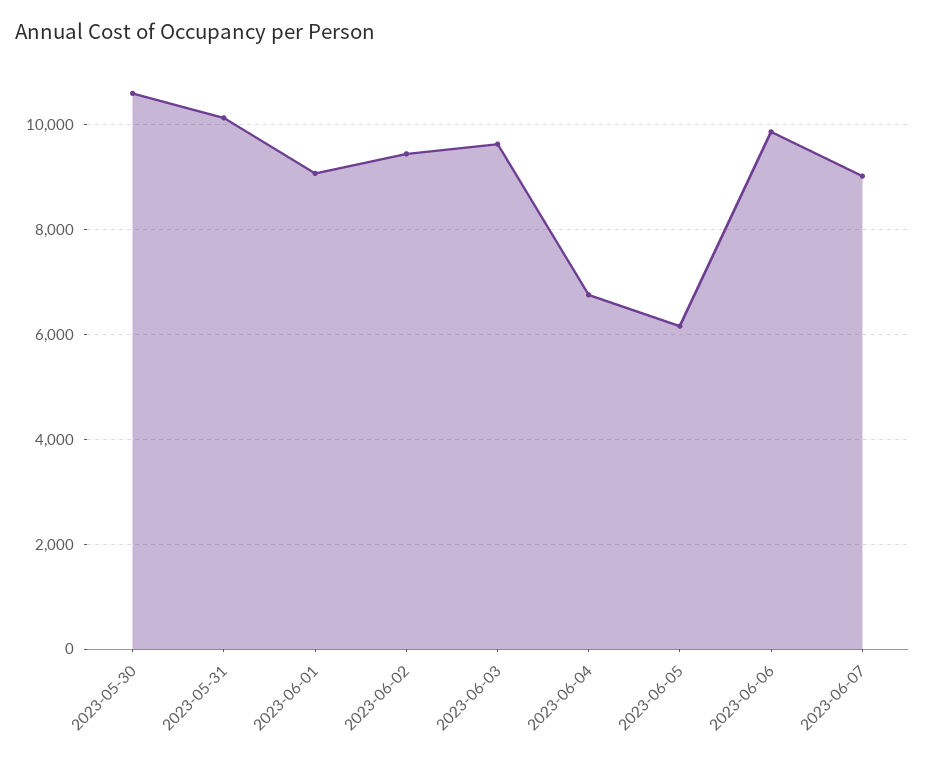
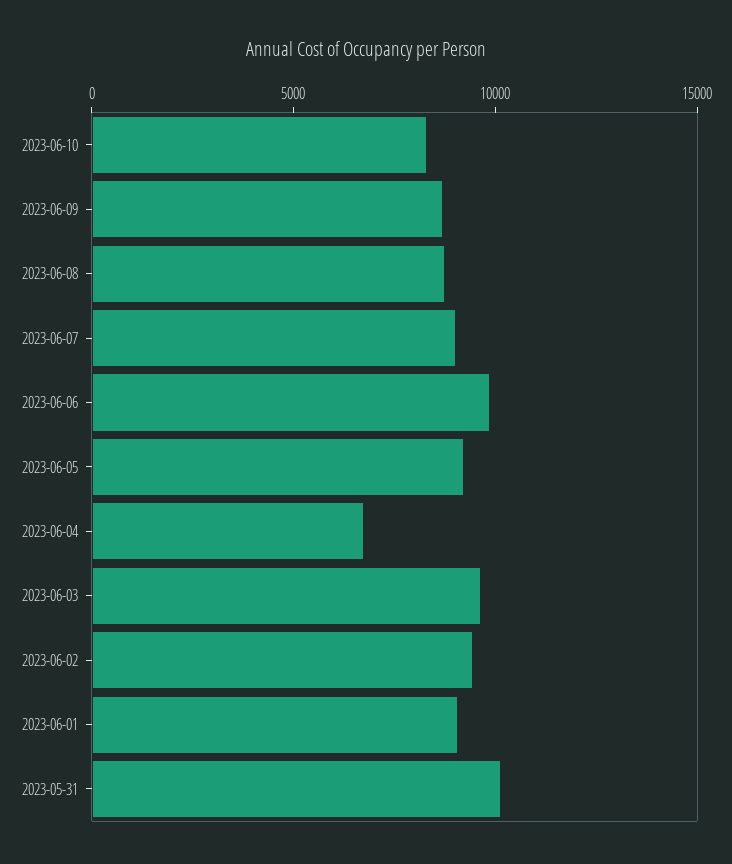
2023-05-30: 10600 -> none
2023-06-05: 6200 -> 9000
2023-06-10: none -> 8000
2023-06-09: none -> 9000
2023-06-08: none -> 9000

